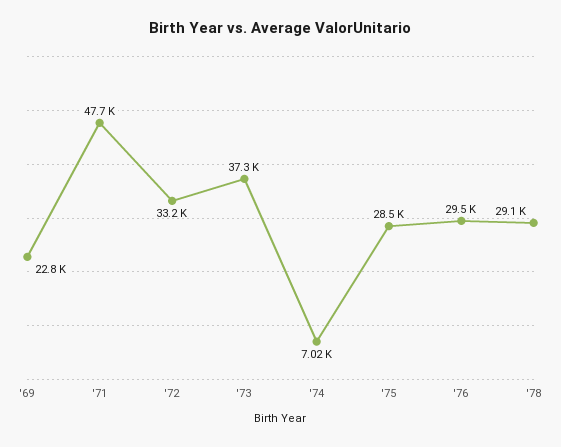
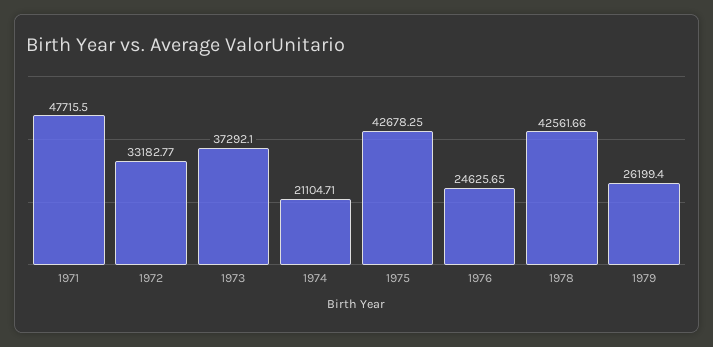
'69: 22800 -> none
'74: 7020 -> 21104.71
'75: 28500 -> 42678.25
'76: 29500 -> 24625.65
'78: 29100 -> 42561.66
1979: none -> 26199.4

